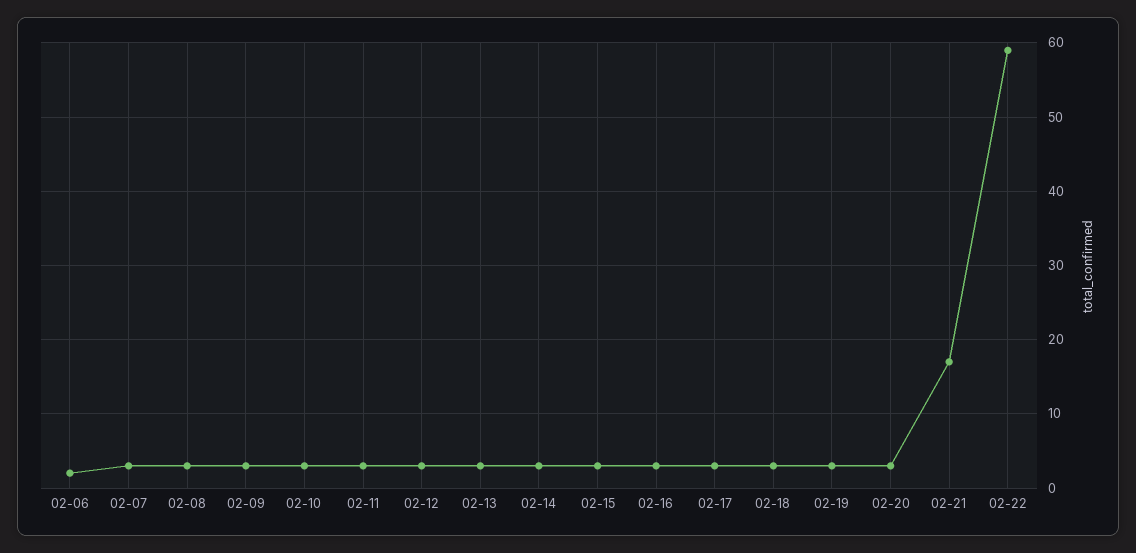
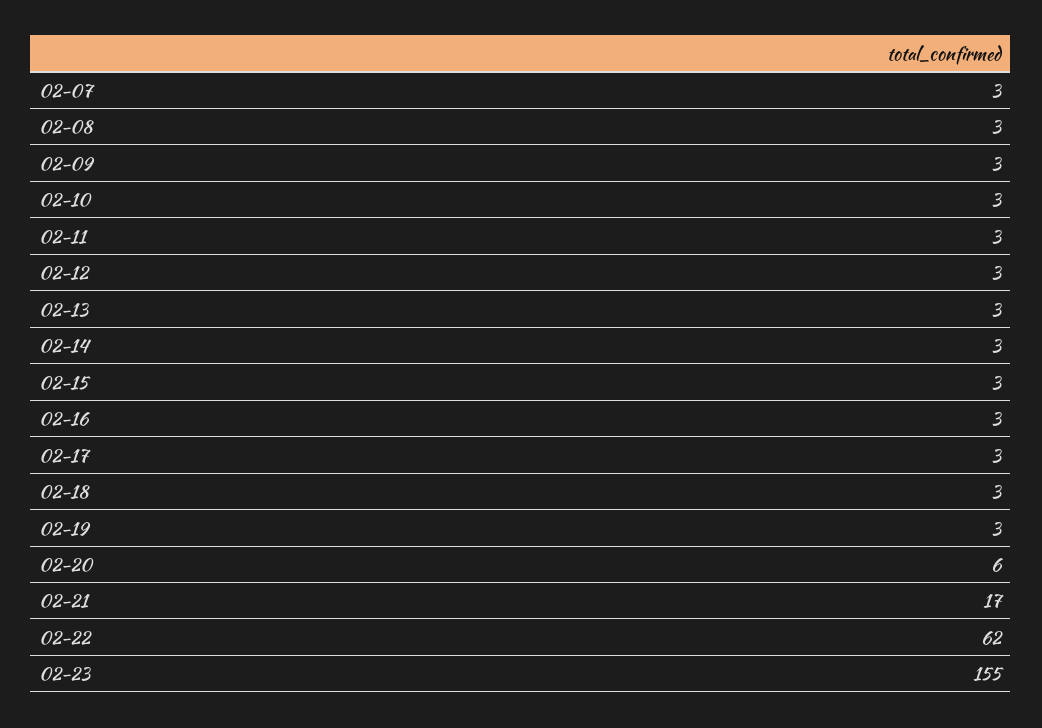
02-06: 2 -> none
02-20: 3 -> 6
02-22: 59 -> 62
02-23: none -> 155

